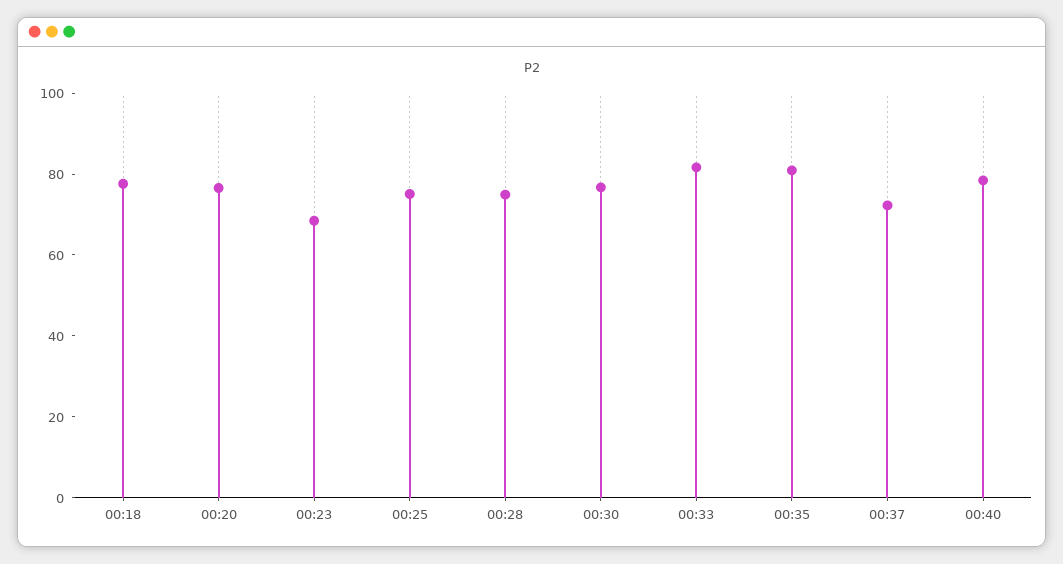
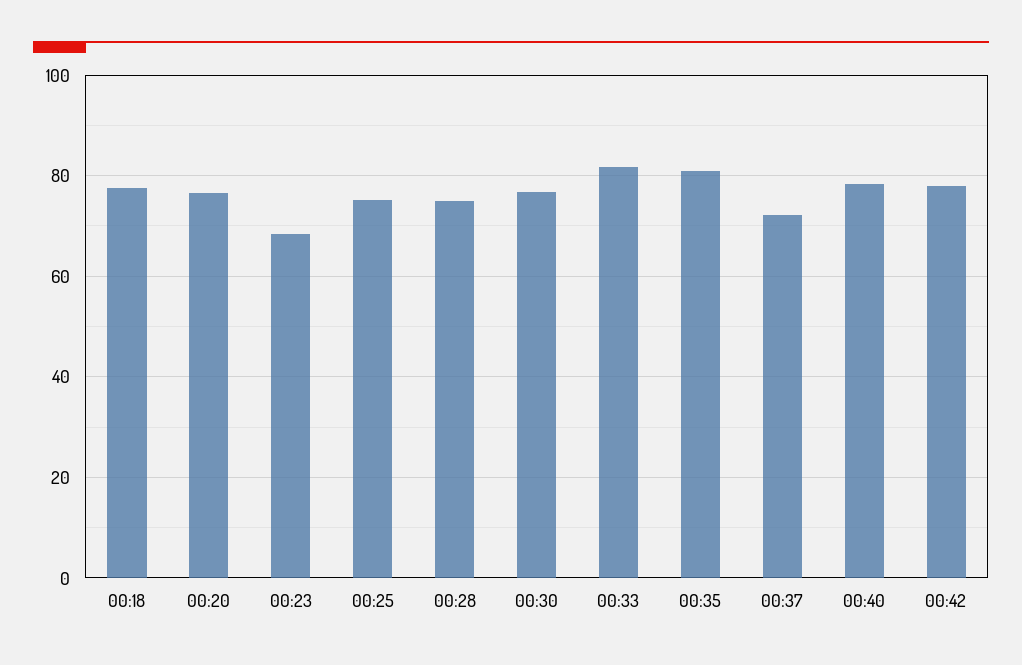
00:42: none -> 78

